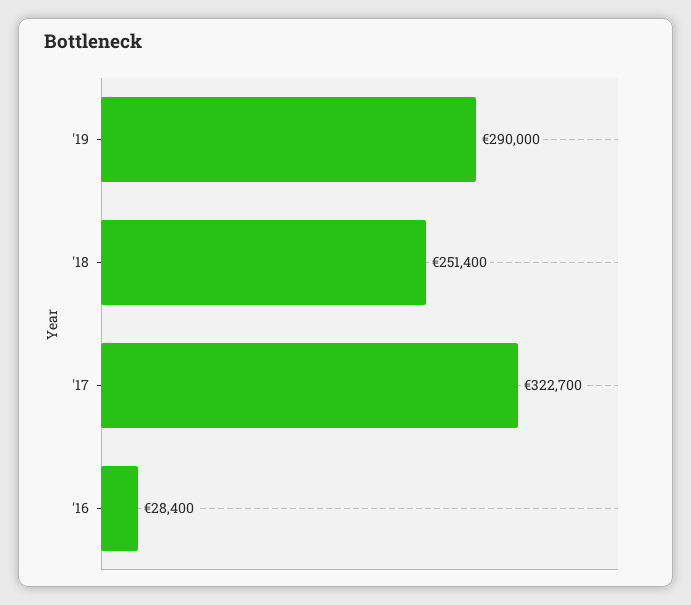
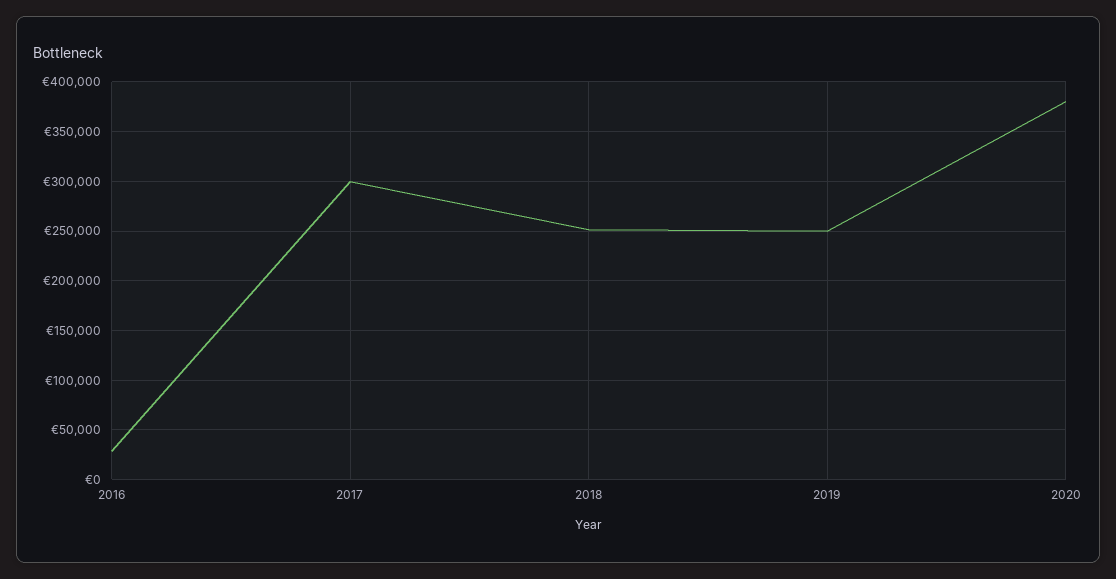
'19: 290000 -> 250000
'17: 322700 -> 300000
2020: none -> 380000

